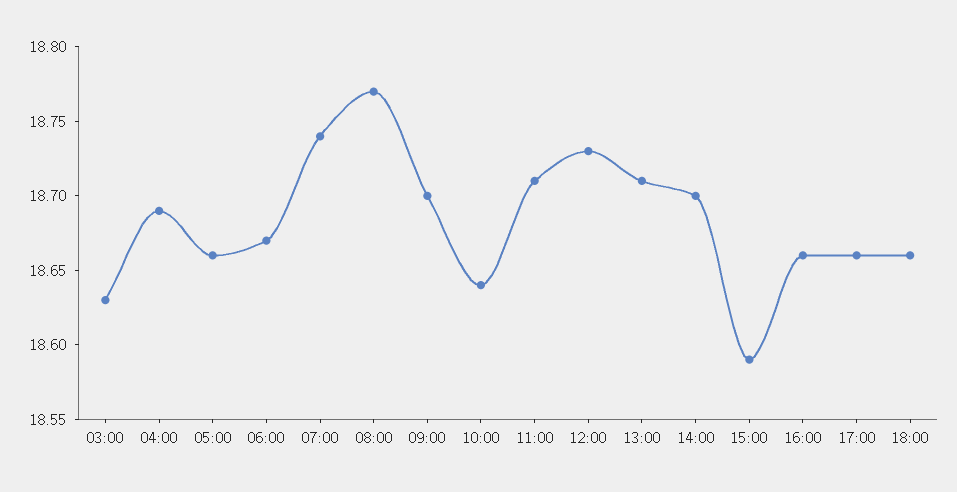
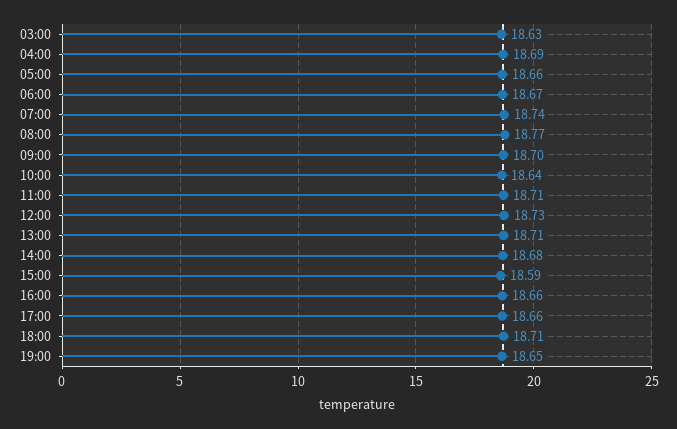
14:00: 18.7 -> 18.68
18:00: 18.66 -> 18.71
19:00: none -> 18.65

